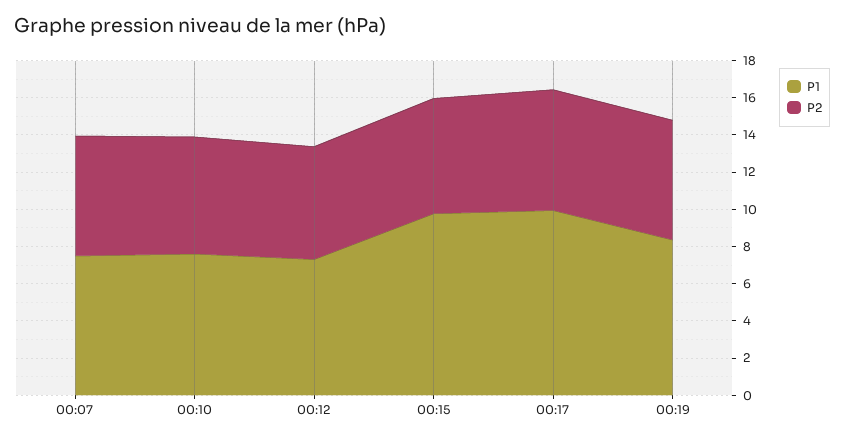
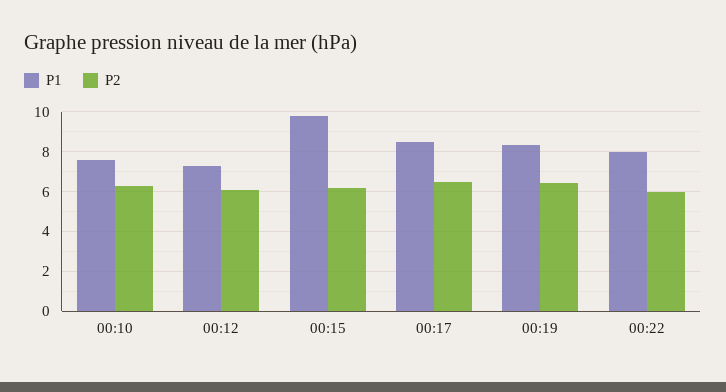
P1, 00:07: 7.5 -> none
P2, 00:07: 6.5 -> none
P1, 00:17: 10 -> 8.5
P1, 00:22: none -> 8
P2, 00:22: none -> 6

